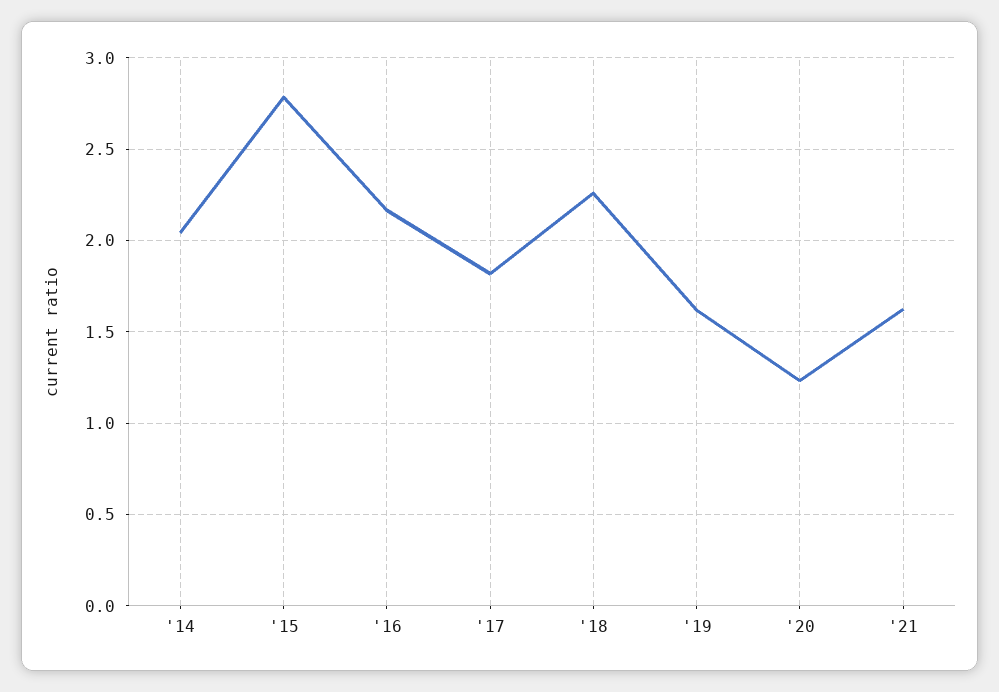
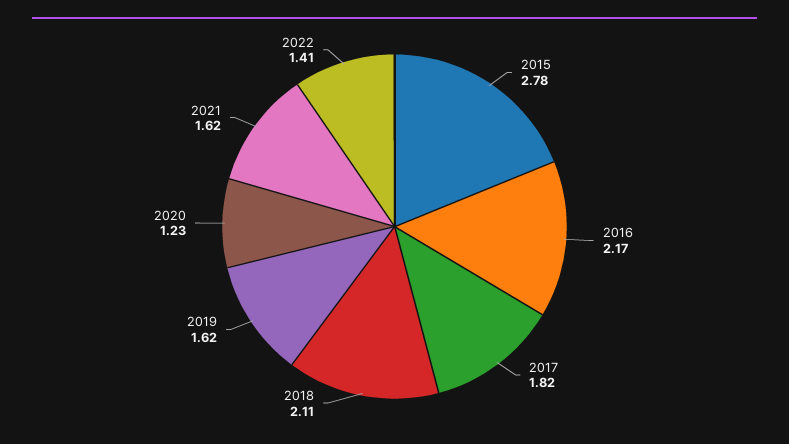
'14: 2.05 -> none
'18: 2.25 -> 2.11
2022: none -> 1.41

